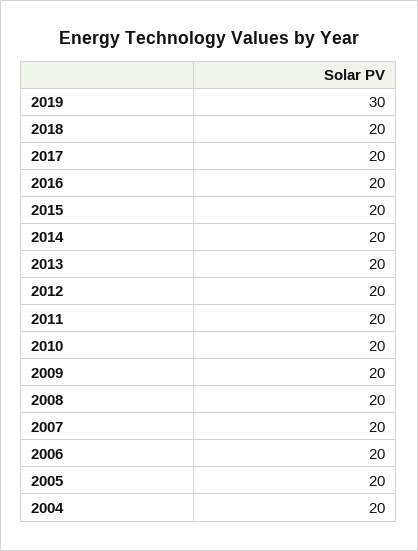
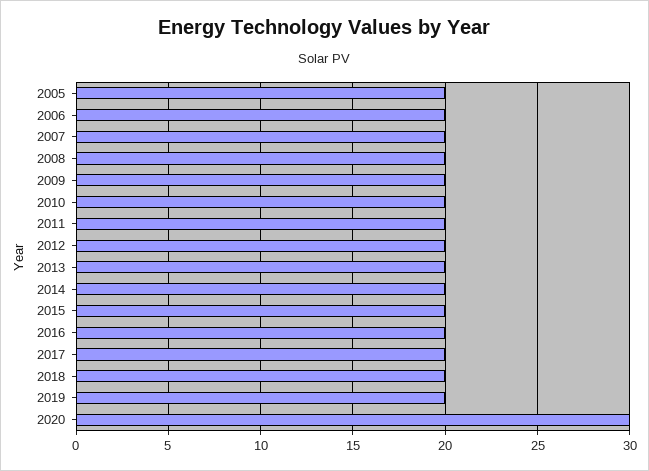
2019: 30 -> 20
2004: 20 -> none
2020: none -> 30

